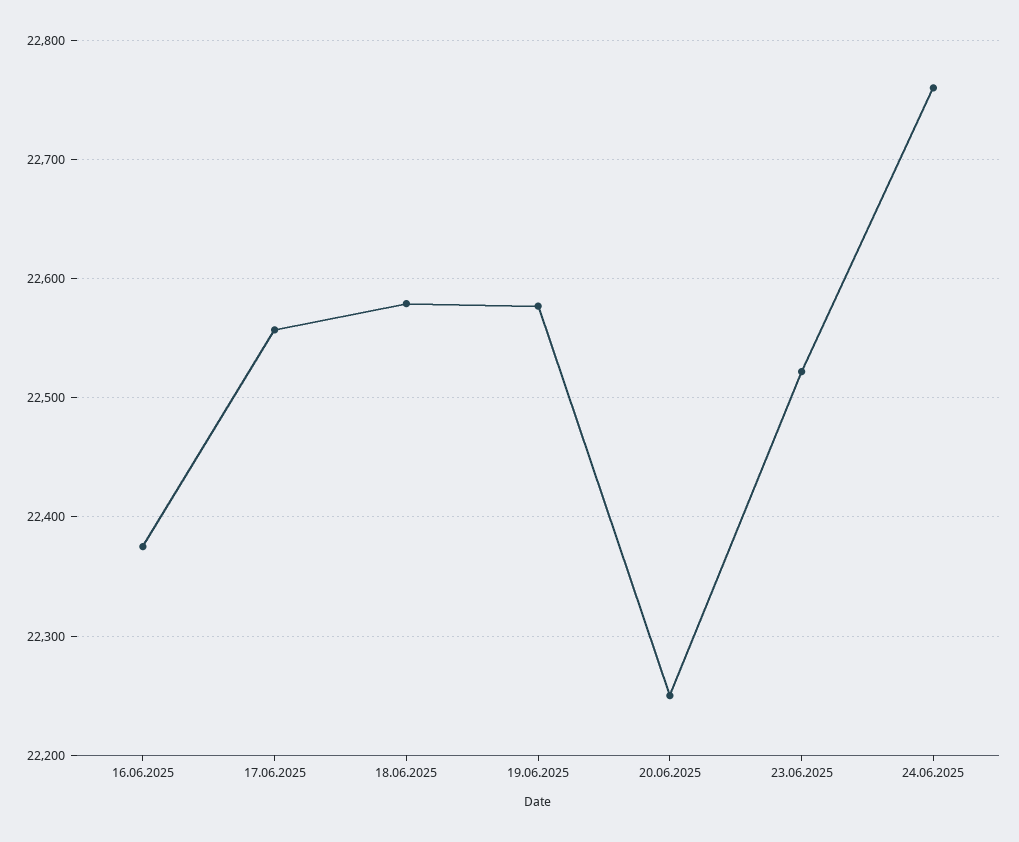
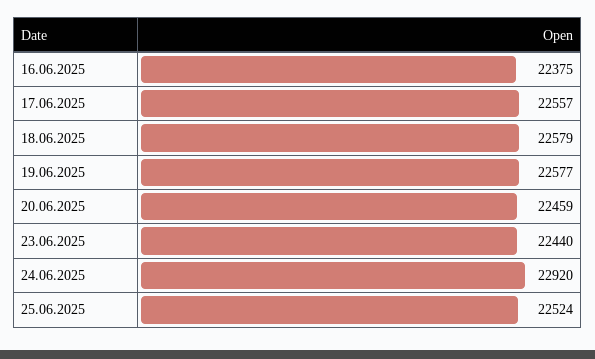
20.06.2025: 22250 -> 22459
23.06.2025: 22520 -> 22440
24.06.2025: 22760 -> 22920
25.06.2025: none -> 22524

